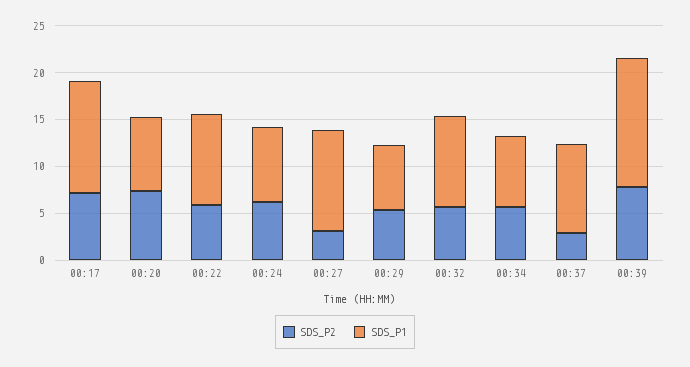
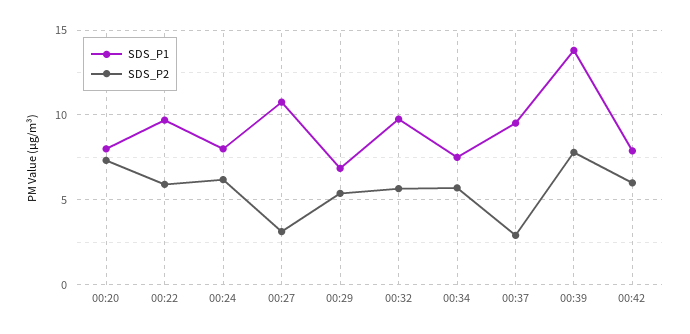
SDS_P2, 00:17: 7 -> none
SDS_P1, 00:17: 12 -> none
SDS_P1, 00:42: none -> 8
SDS_P2, 00:42: none -> 6

